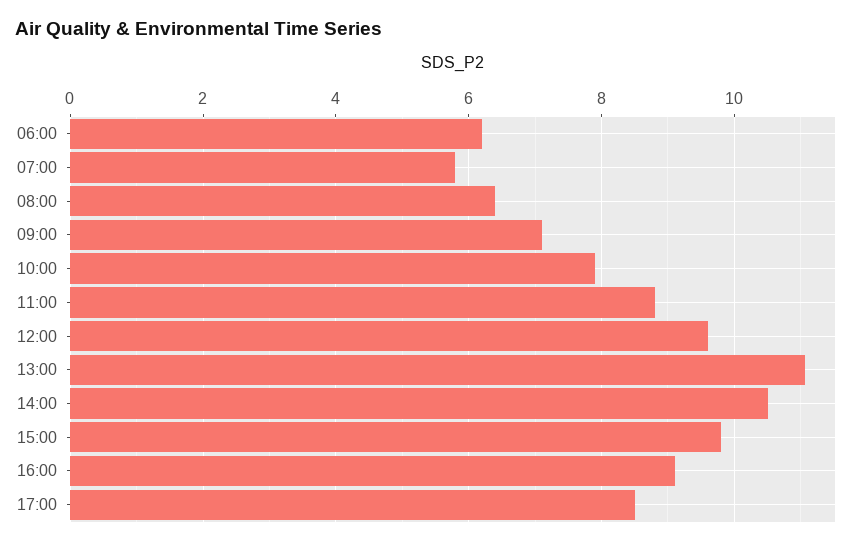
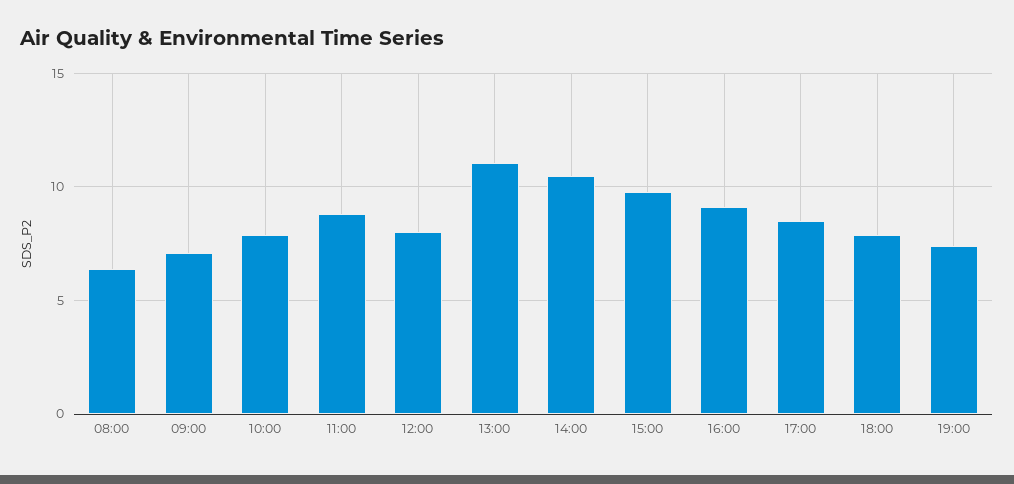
06:00: 6.2 -> none
07:00: 5.8 -> none
12:00: 9.6 -> 8
18:00: none -> 8
19:00: none -> 7.5

